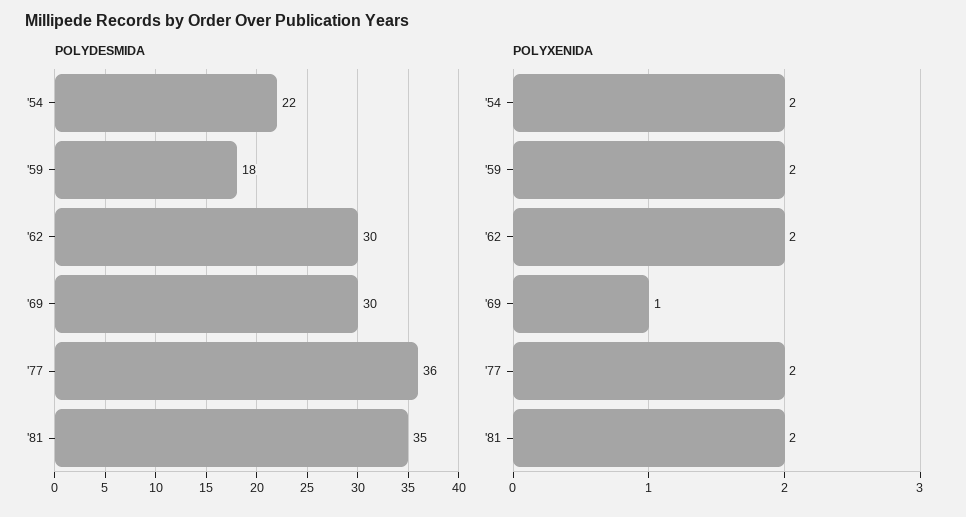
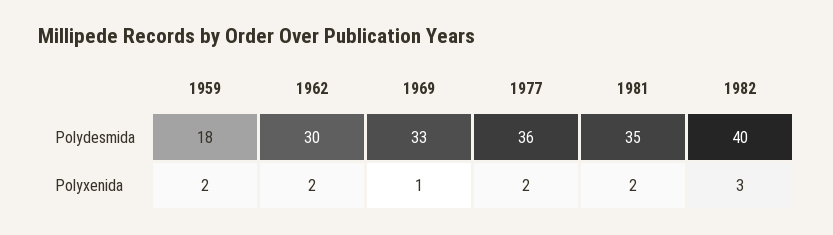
POLYDESMIDA, '54: 22 -> none
POLYDESMIDA, '69: 30 -> 33
POLYXENIDA, '54: 2 -> none
POLYDESMIDA, 1982: none -> 40
POLYXENIDA, 1982: none -> 3

